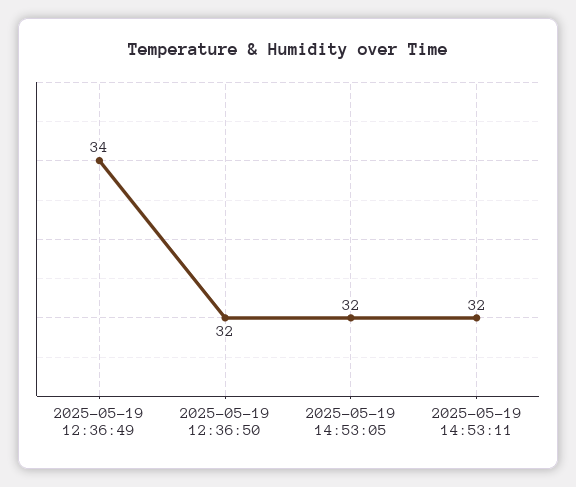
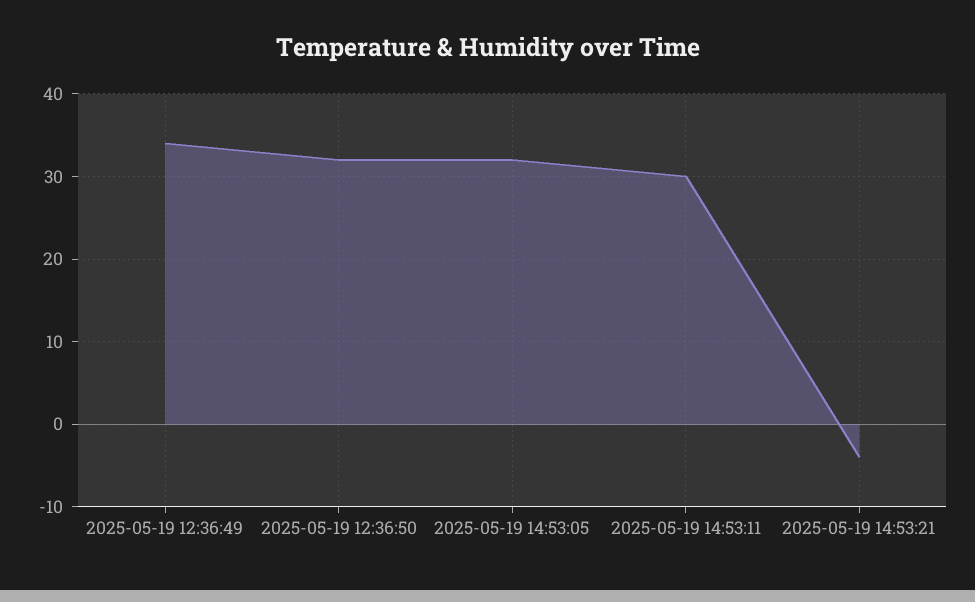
2025-05-19 14:53:11: 32 -> 30
2025-05-19 14:53:21: none -> -4

